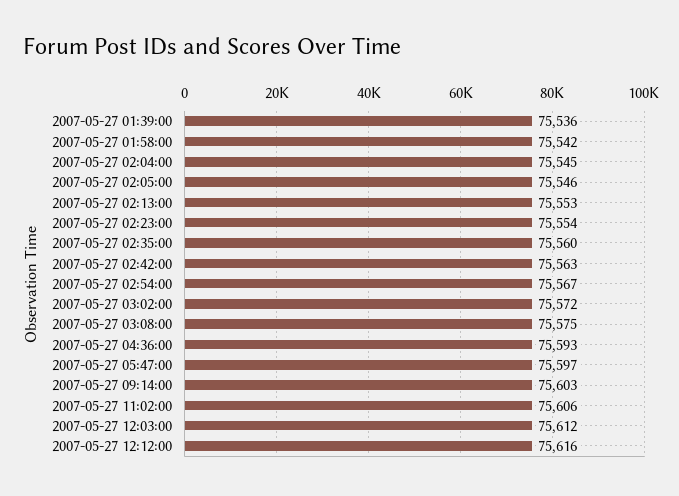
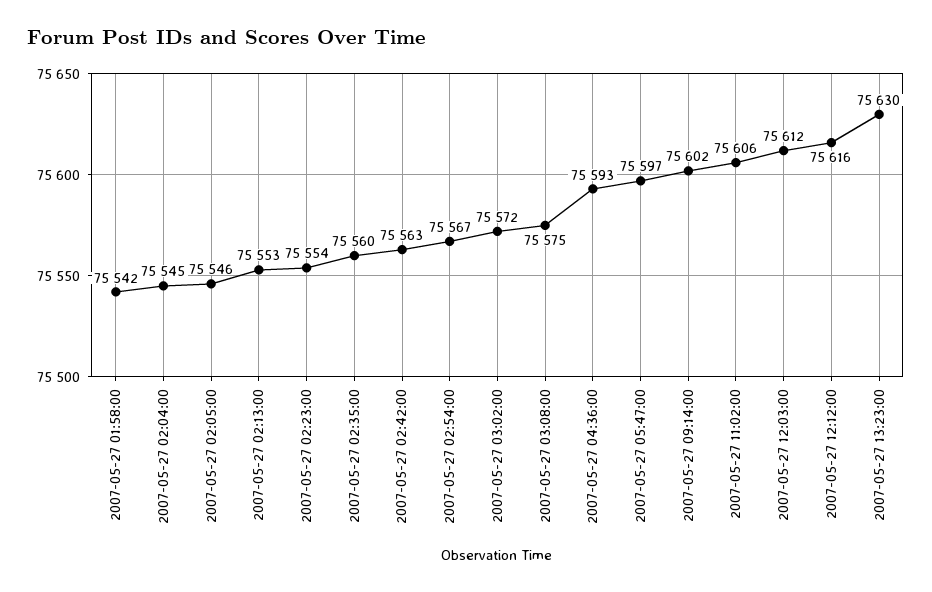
2007-05-27 01:39:00: 75536 -> none
2007-05-27 09:14:00: 75603 -> 75602
2007-05-27 13:23:00: none -> 75630

